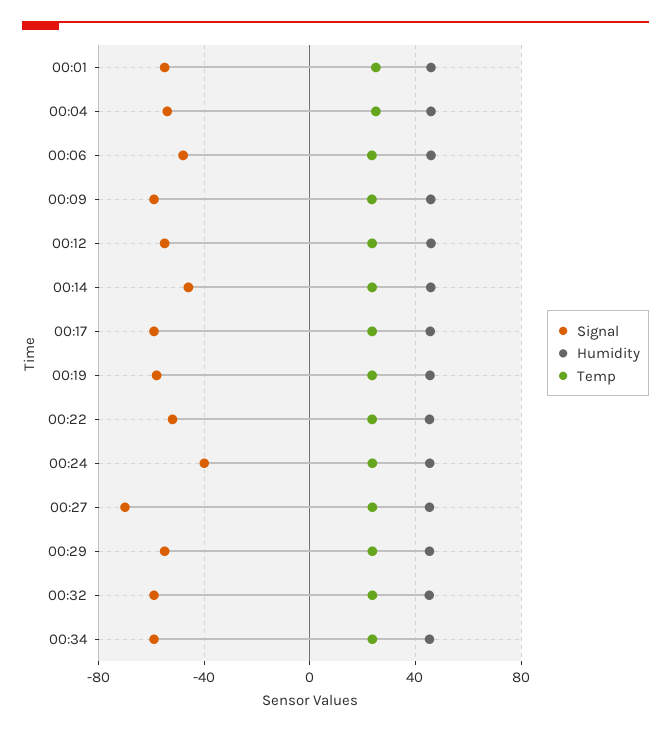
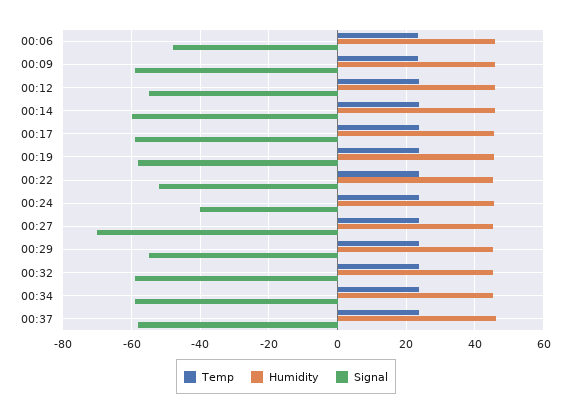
Signal, 00:01: -55 -> none
Humidity, 00:01: 45 -> none
Temp, 00:01: 25 -> none
Signal, 00:04: -55 -> none
Humidity, 00:04: 45 -> none
Temp, 00:04: 25 -> none
Signal, 00:14: -45 -> -60
Temp, 00:37: none -> 24
Humidity, 00:37: none -> 46
Signal, 00:37: none -> -58

